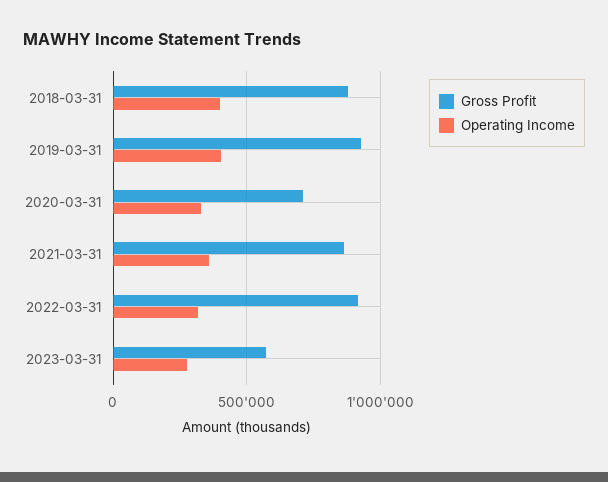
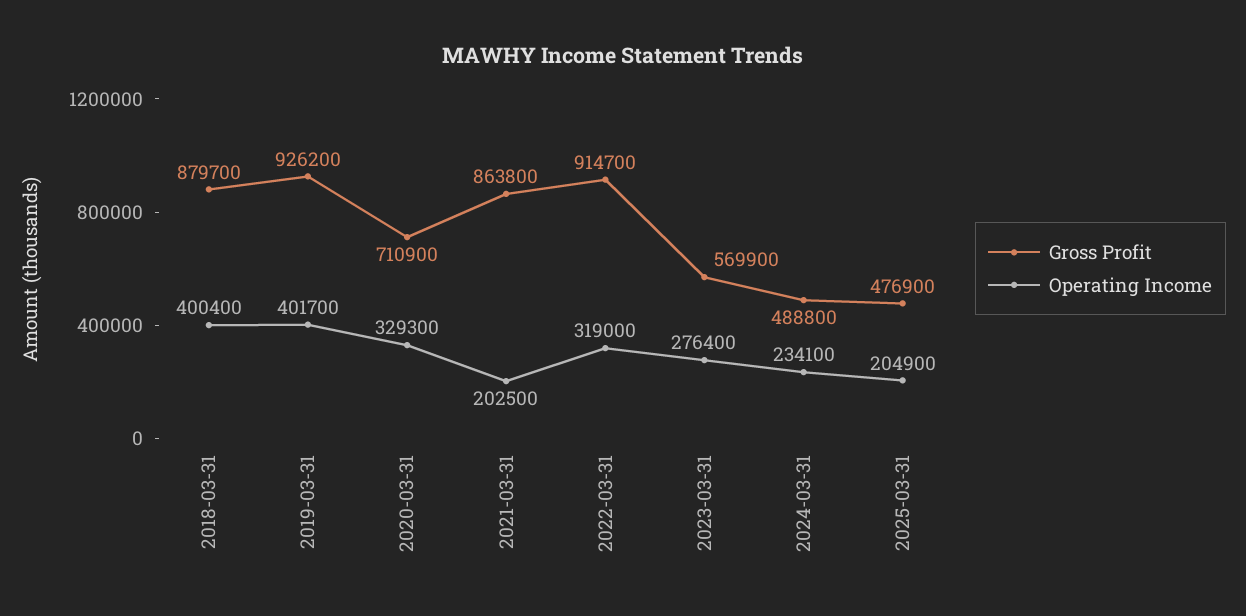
Operating Income, 2021-03-31: 350000 -> 202500
Gross Profit, 2024-03-31: none -> 488800
Operating Income, 2024-03-31: none -> 234100
Gross Profit, 2025-03-31: none -> 476900
Operating Income, 2025-03-31: none -> 204900

